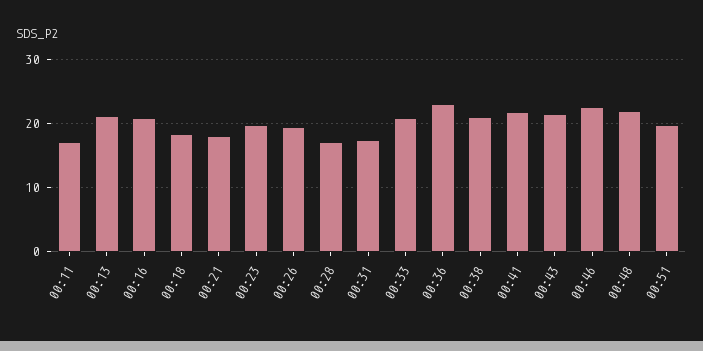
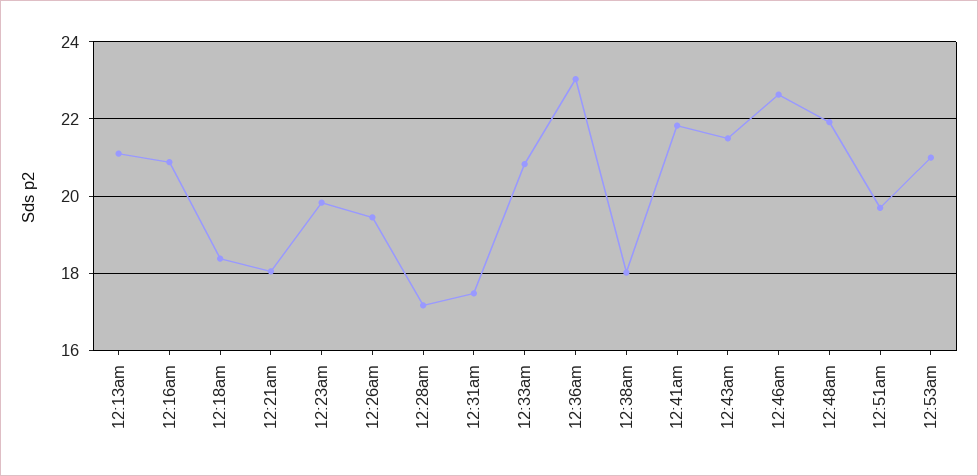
00:11: 17 -> none
00:38: 21 -> 18
12:53am: none -> 21

